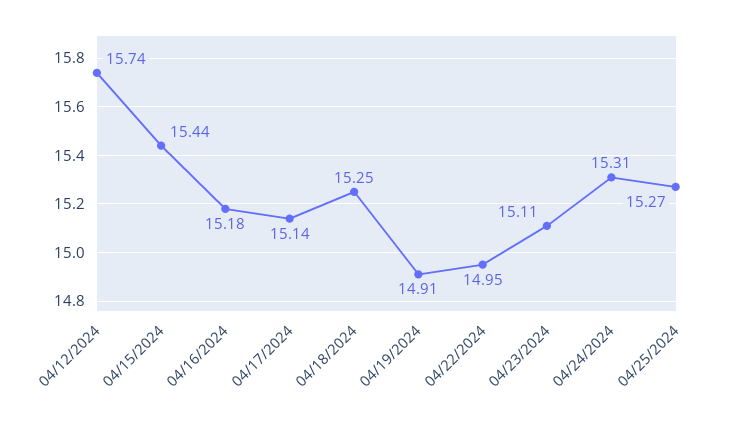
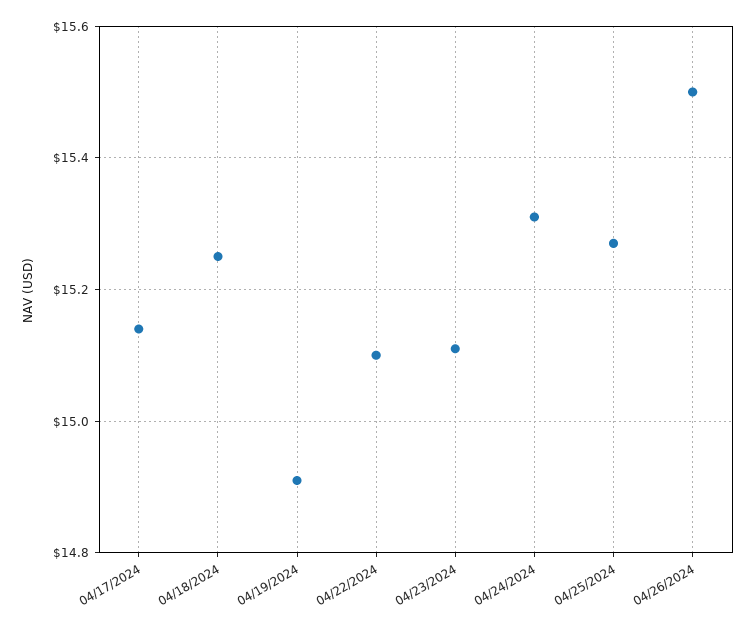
04/12/2024: 15.74 -> none
04/15/2024: 15.44 -> none
04/16/2024: 15.18 -> none
04/22/2024: 14.95 -> 15.1
04/26/2024: none -> 15.5

